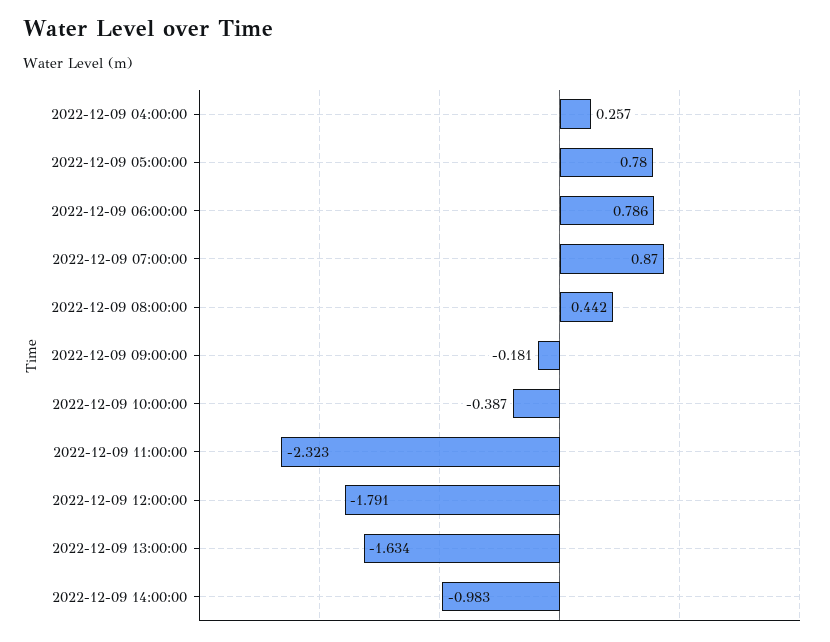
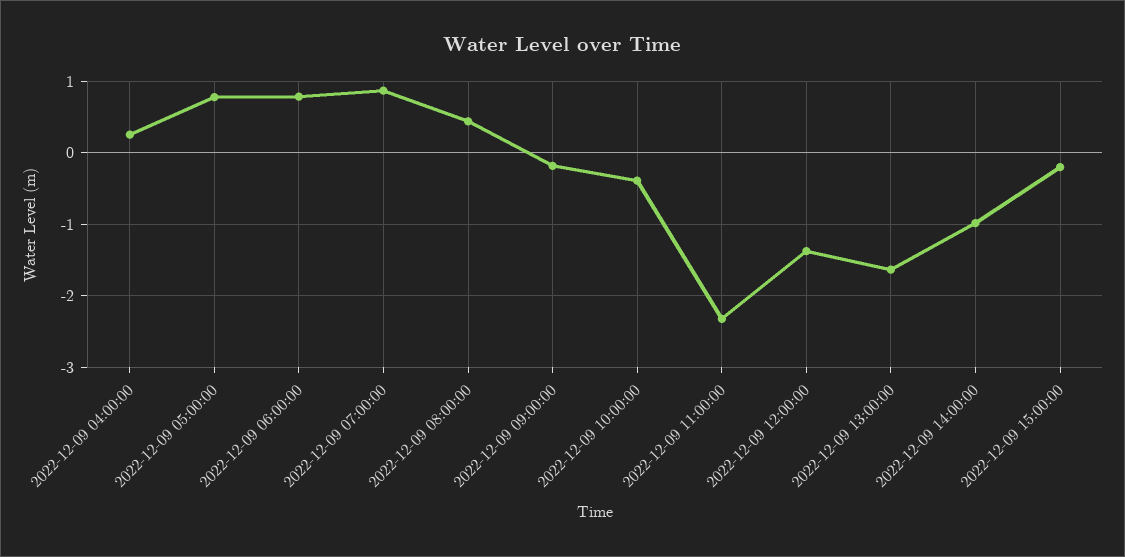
2022-12-09 12:00:00: -1.791 -> -1.4
2022-12-09 15:00:00: none -> -0.2

